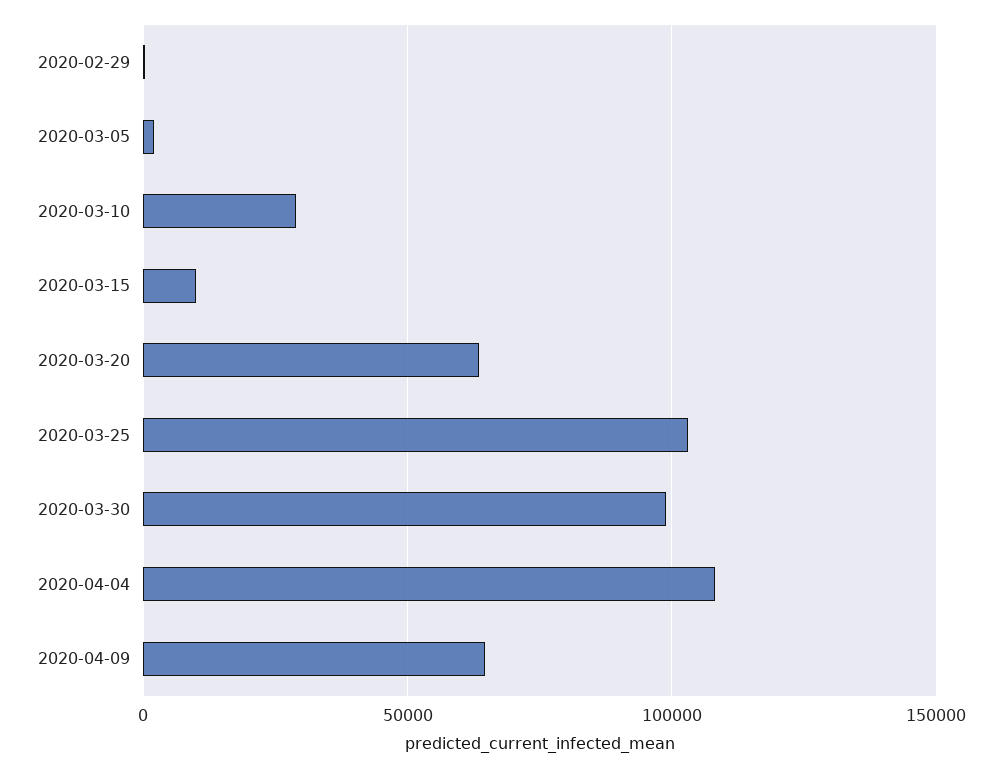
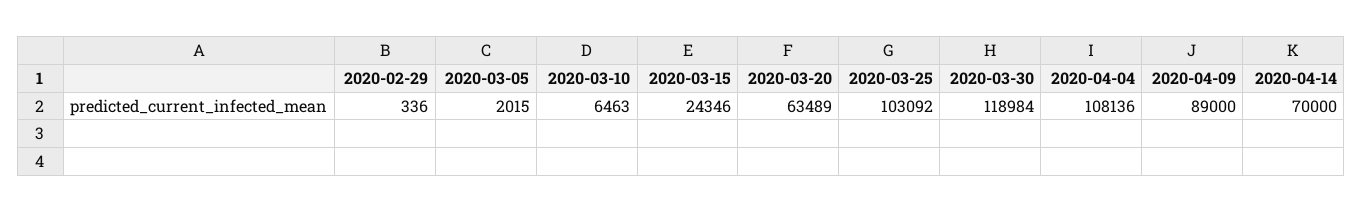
2020-03-10: 30000 -> 6463
2020-03-15: 10000 -> 24346
2020-03-30: 100000 -> 118984
2020-04-09: 65000 -> 89000
2020-04-14: none -> 70000

